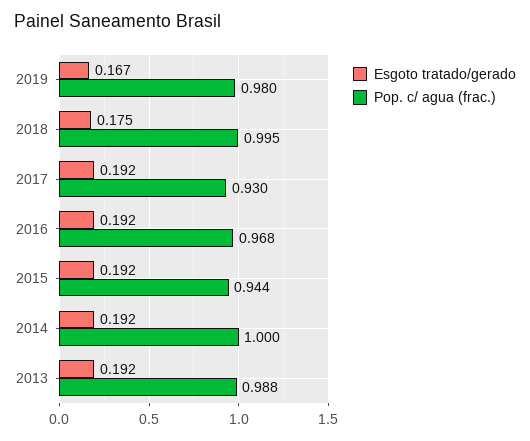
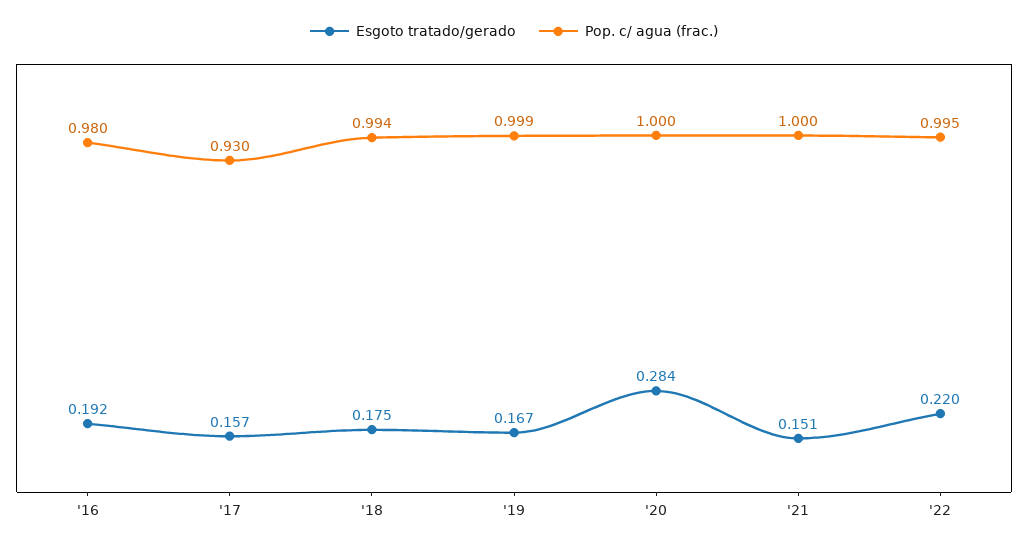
Pop. c/ agua (frac.), 2019: 0.98 -> 0.999
Pop. c/ agua (frac.), 2018: 0.995 -> 0.994
Esgoto tratado/gerado, 2017: 0.192 -> 0.157
Pop. c/ agua (frac.), 2016: 0.968 -> 0.98
Esgoto tratado/gerado, 2015: 0.192 -> none
Pop. c/ agua (frac.), 2015: 0.944 -> none
Esgoto tratado/gerado, 2014: 0.192 -> none
Pop. c/ agua (frac.), 2014: 1 -> none
Esgoto tratado/gerado, 2013: 0.192 -> none
Pop. c/ agua (frac.), 2013: 0.988 -> none
Esgoto tratado/gerado, '20: none -> 0.284
Pop. c/ agua (frac.), '20: none -> 1
Esgoto tratado/gerado, '21: none -> 0.151
Pop. c/ agua (frac.), '21: none -> 1
Esgoto tratado/gerado, '22: none -> 0.22
Pop. c/ agua (frac.), '22: none -> 0.995

